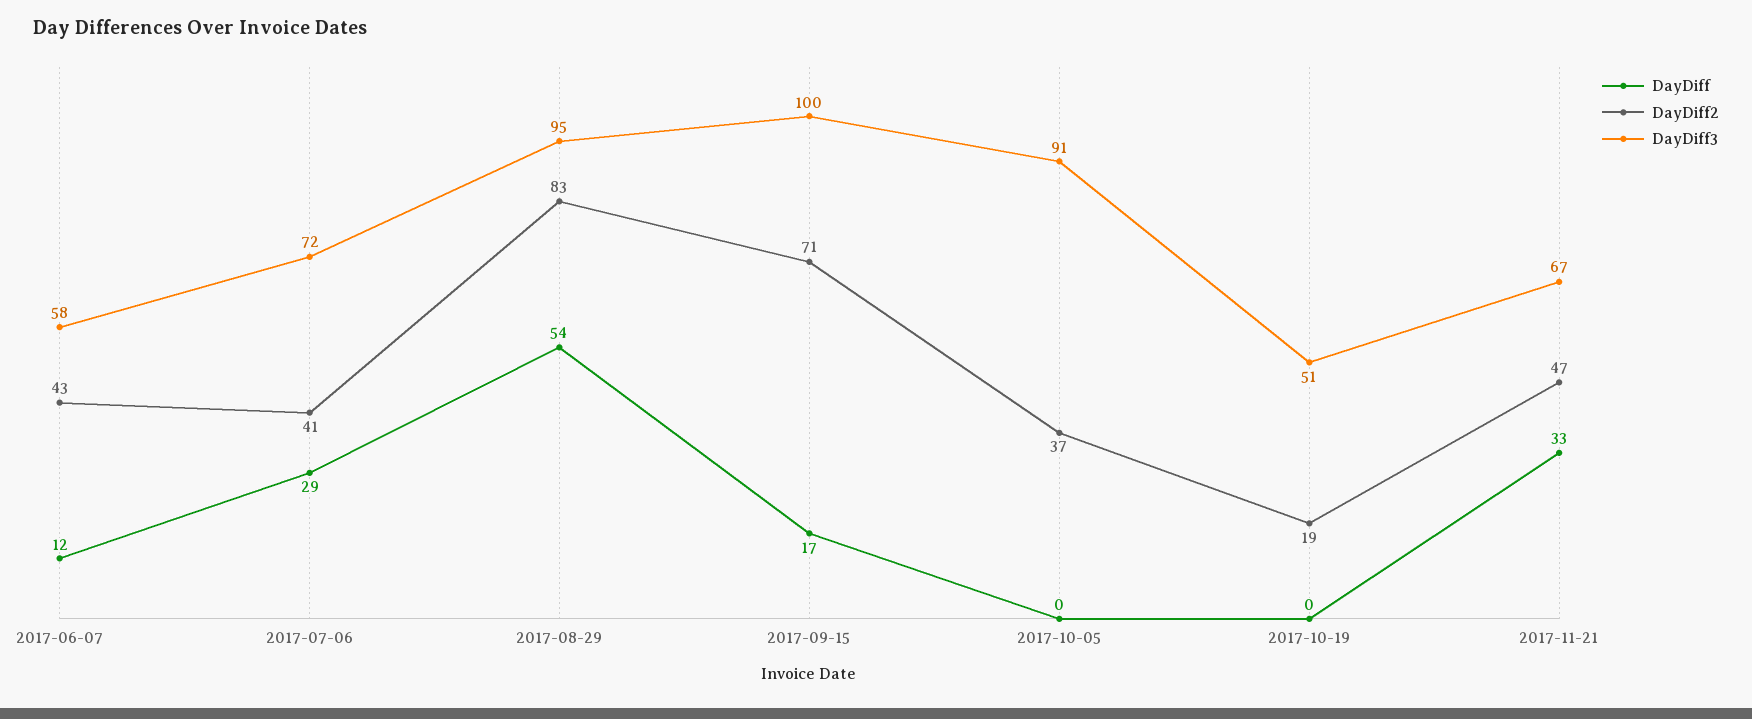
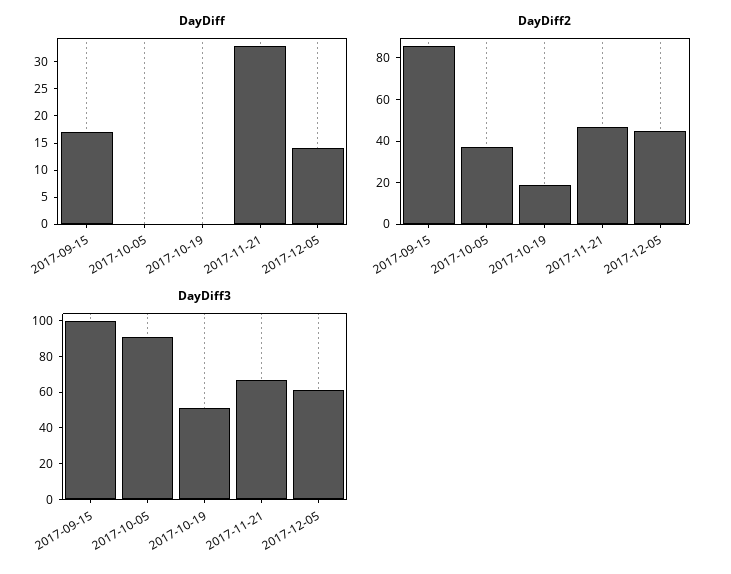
DayDiff, 2017-06-07: 12 -> none
DayDiff2, 2017-06-07: 43 -> none
DayDiff3, 2017-06-07: 58 -> none
DayDiff, 2017-07-06: 29 -> none
DayDiff2, 2017-07-06: 41 -> none
DayDiff3, 2017-07-06: 72 -> none
DayDiff, 2017-08-29: 54 -> none
DayDiff2, 2017-08-29: 83 -> none
DayDiff3, 2017-08-29: 95 -> none
DayDiff2, 2017-09-15: 71 -> 85
DayDiff, 2017-12-05: none -> 15
DayDiff2, 2017-12-05: none -> 45
DayDiff3, 2017-12-05: none -> 60

